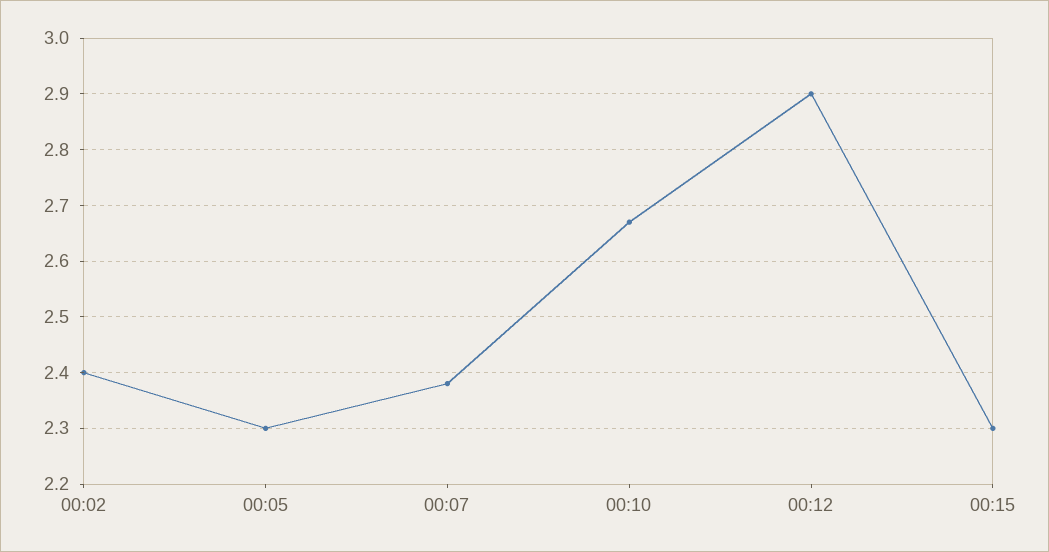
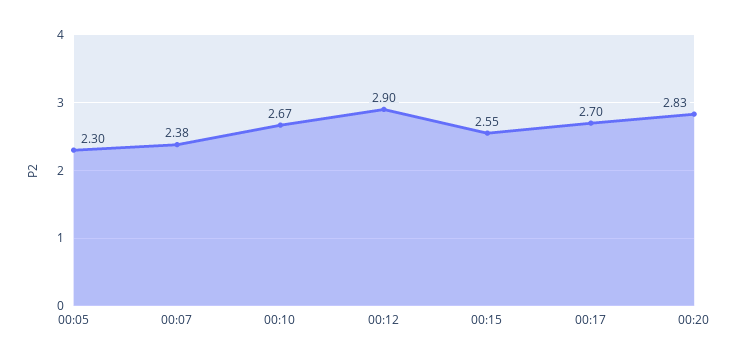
00:02: 2.4 -> none
00:15: 2.3 -> 2.55
00:17: none -> 2.7
00:20: none -> 2.83

